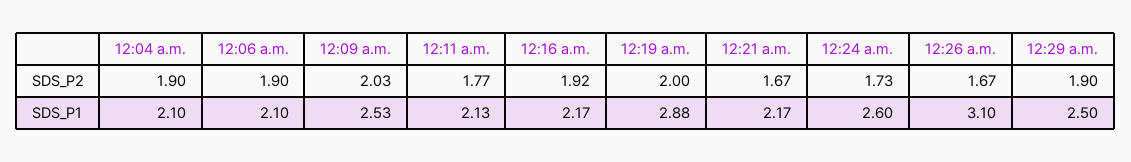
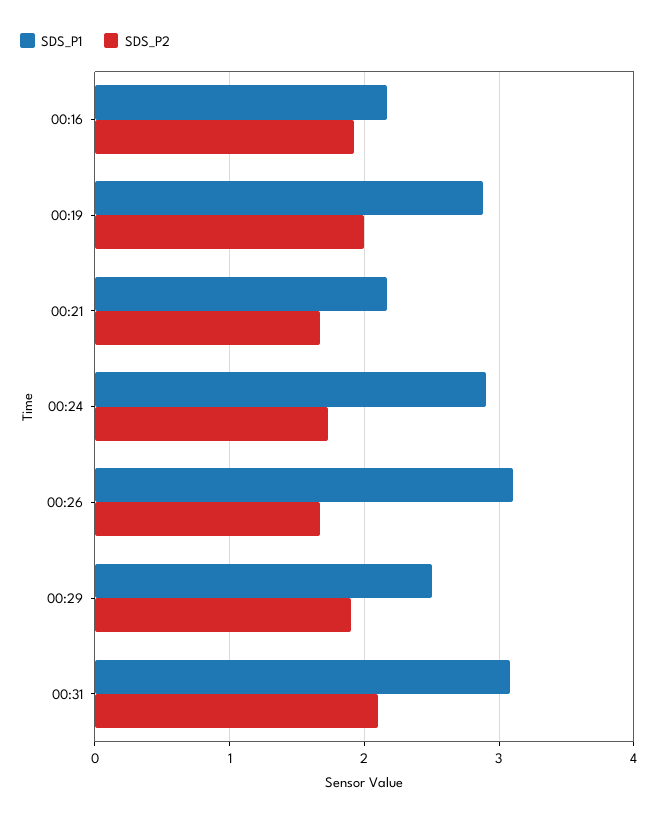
SDS_P2, 12:04 a.m.: 1.9 -> none
SDS_P2, 12:06 a.m.: 1.9 -> none
SDS_P2, 12:09 a.m.: 2.03 -> none
SDS_P2, 12:11 a.m.: 1.77 -> none
SDS_P1, 12:04 a.m.: 2.1 -> none
SDS_P1, 12:06 a.m.: 2.1 -> none
SDS_P1, 12:09 a.m.: 2.53 -> none
SDS_P1, 12:11 a.m.: 2.13 -> none
SDS_P1, 12:24 a.m.: 2.6 -> 2.9
SDS_P1, 00:31: none -> 3.1
SDS_P2, 00:31: none -> 2.1

